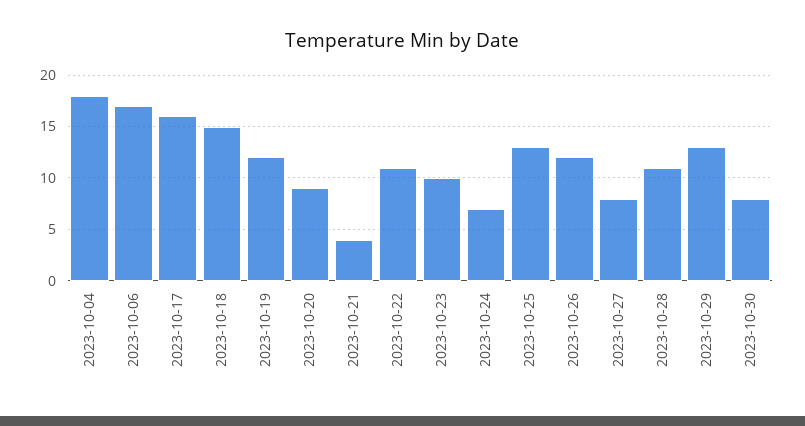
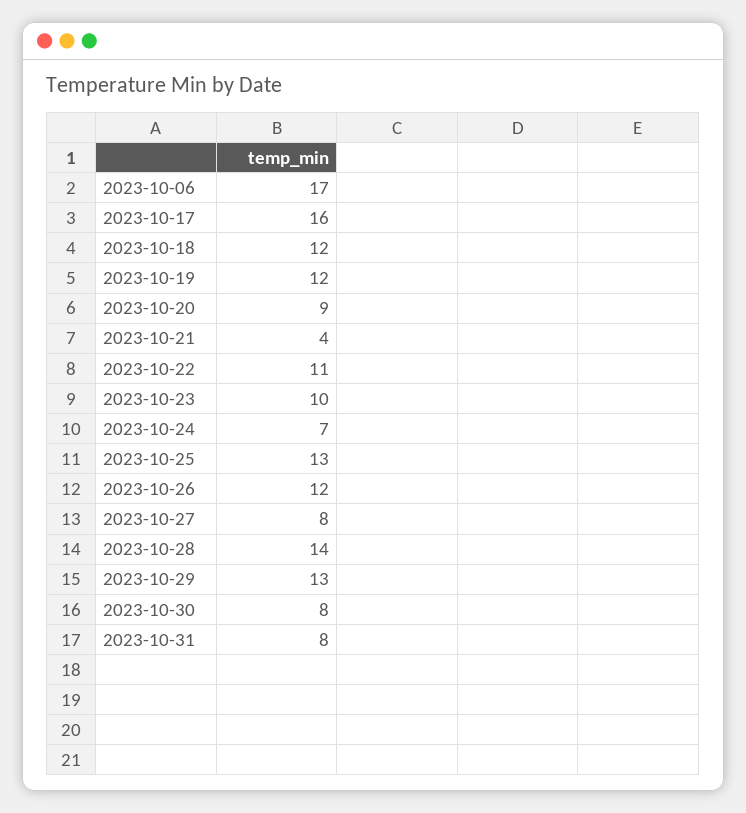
2023-10-04: 18 -> none
2023-10-18: 15 -> 12
2023-10-28: 11 -> 14
2023-10-31: none -> 8

